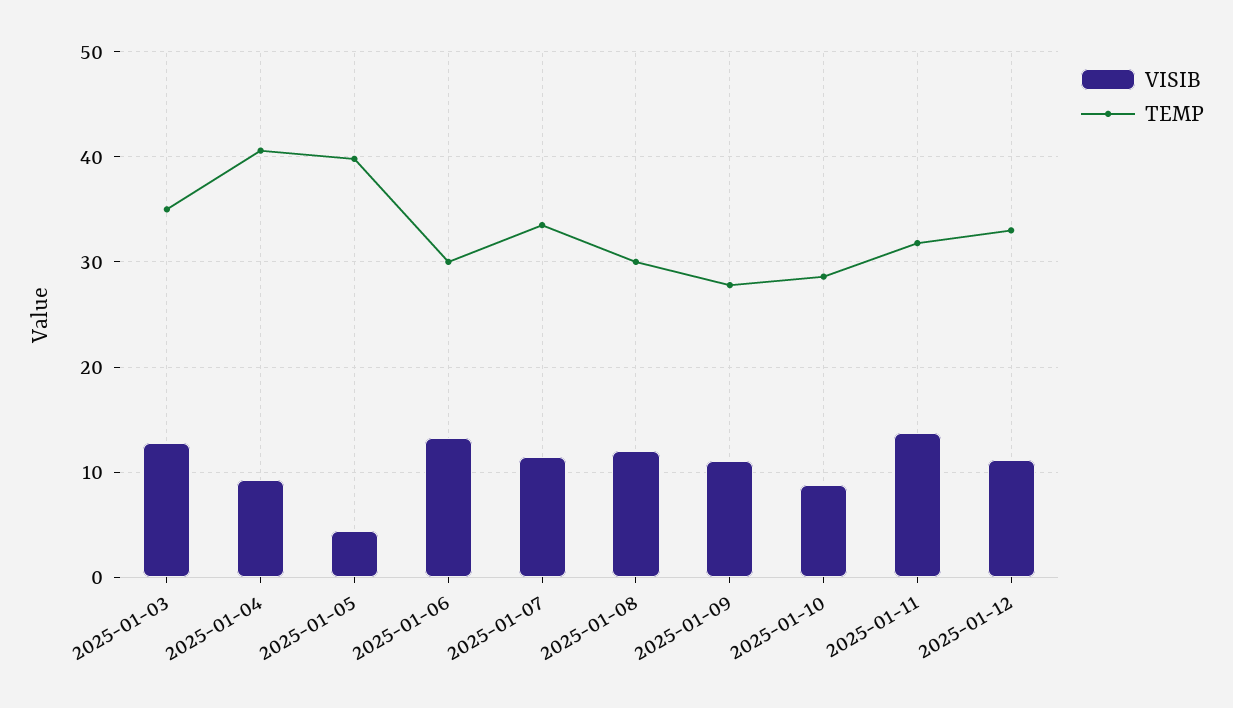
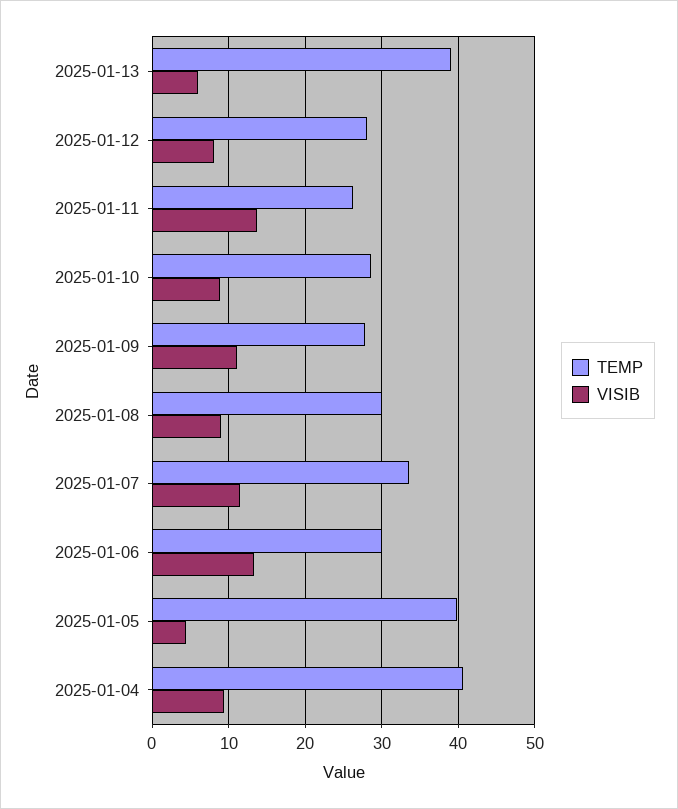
VISIB, 2025-01-03: 13 -> none
TEMP, 2025-01-03: 35 -> none
VISIB, 2025-01-08: 12 -> 9
TEMP, 2025-01-11: 32 -> 26
VISIB, 2025-01-12: 11 -> 8
TEMP, 2025-01-12: 33 -> 28
TEMP, 2025-01-13: none -> 39
VISIB, 2025-01-13: none -> 6

